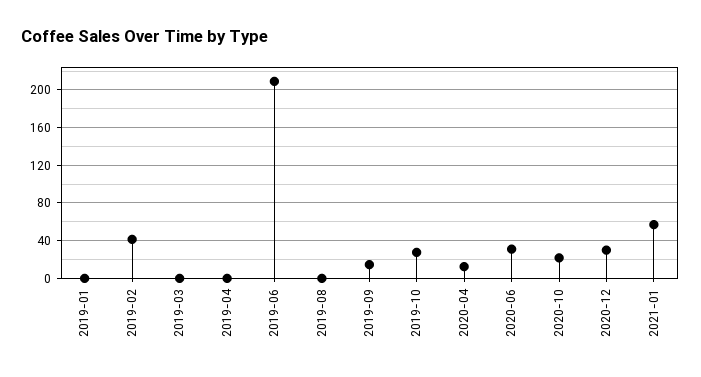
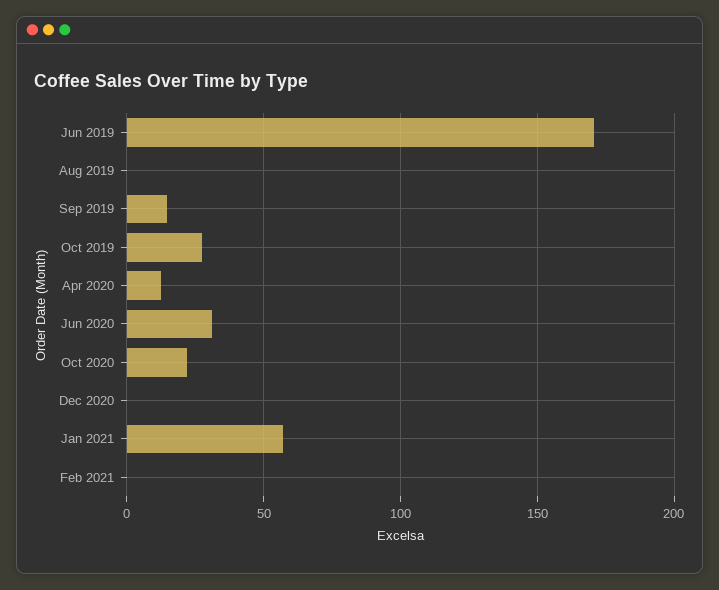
2019-01: 0 -> none
2019-02: 40 -> none
2019-03: 0 -> none
2019-04: 0 -> none
2019-06: 210 -> 170
2020-12: 30 -> 0
Feb 2021: none -> 0

